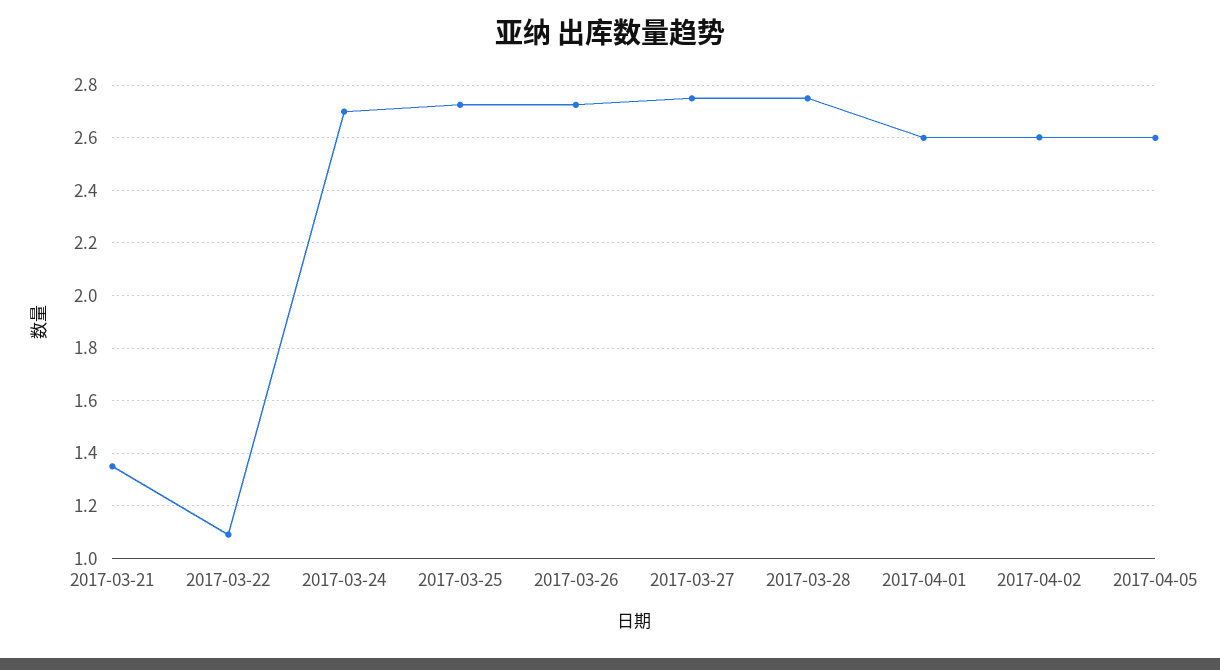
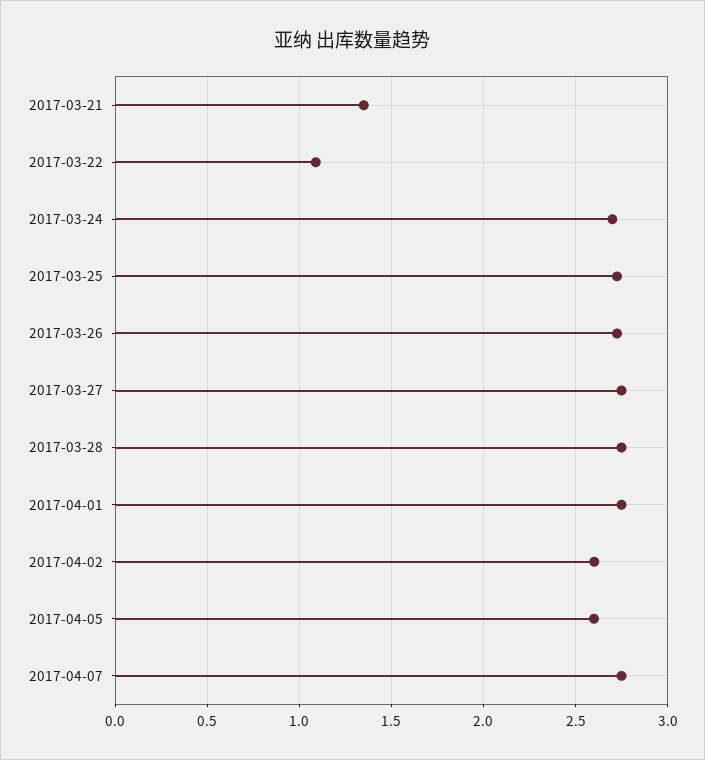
2017-04-01: 2.6 -> 2.75
2017-04-07: none -> 2.75

